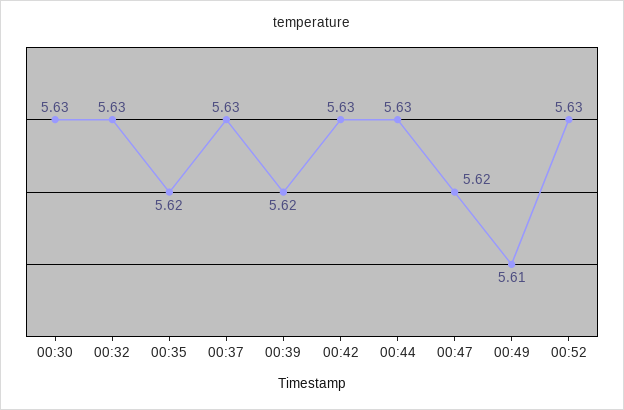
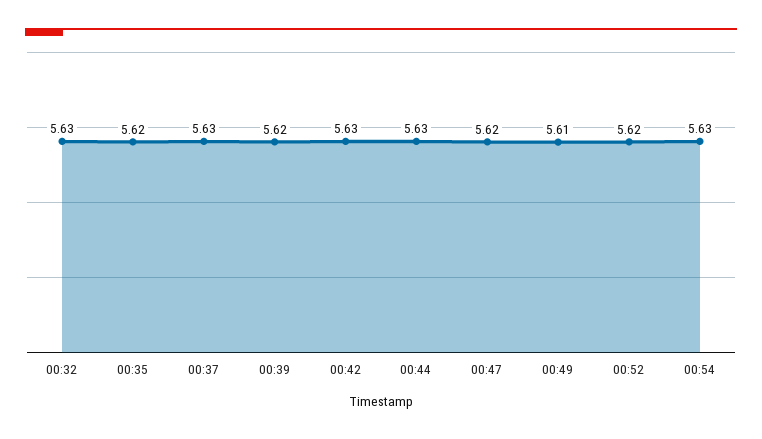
00:30: 5.63 -> none
00:52: 5.63 -> 5.62
00:54: none -> 5.63

